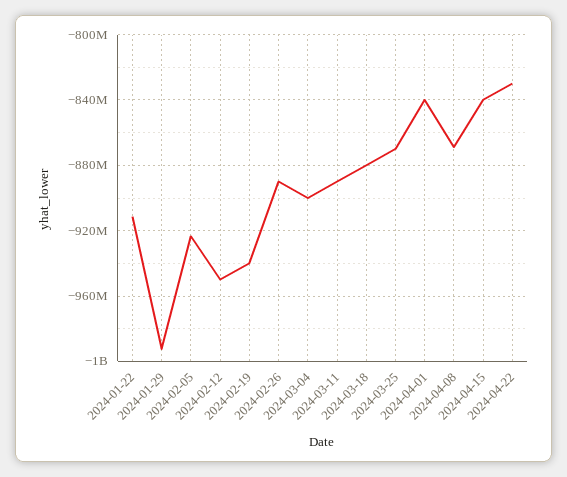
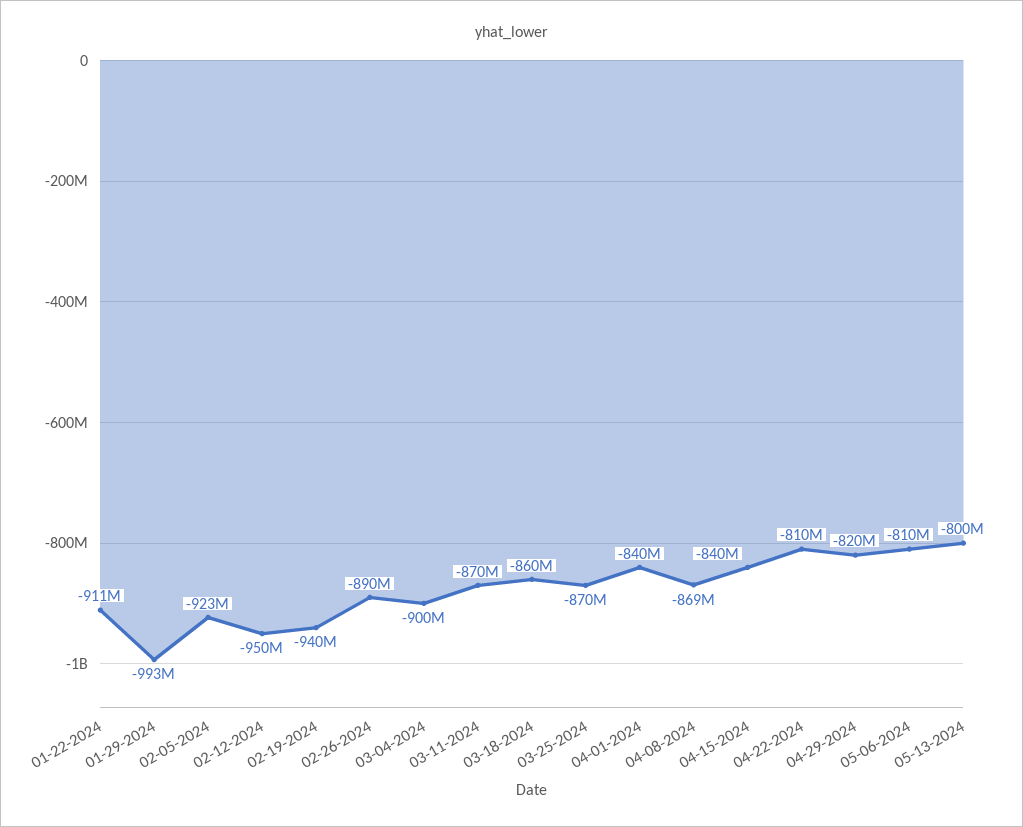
2024-03-11: -890000000 -> -870000000
2024-03-18: -880000000 -> -860000000
2024-04-22: -830000000 -> -810000000
04-29-2024: none -> -820000000
05-06-2024: none -> -810000000
05-13-2024: none -> -800000000

